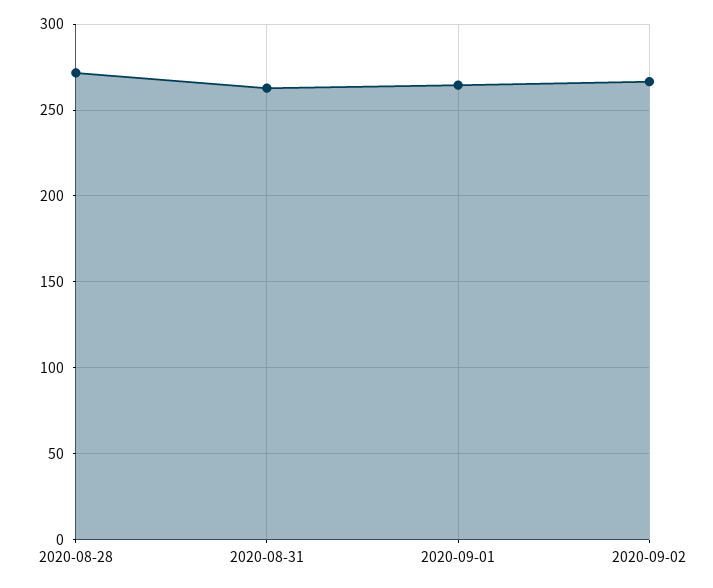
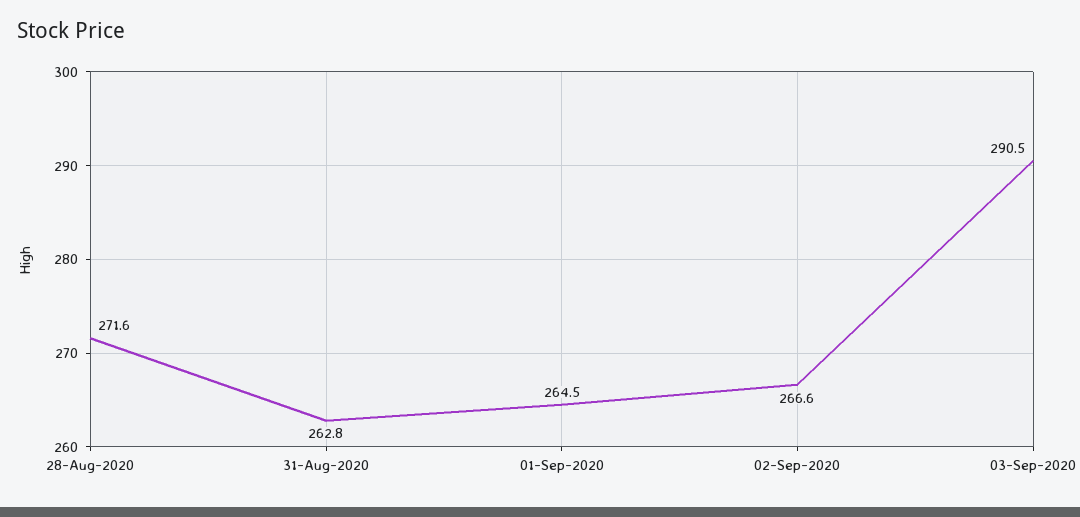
03-Sep-2020: none -> 290.5

